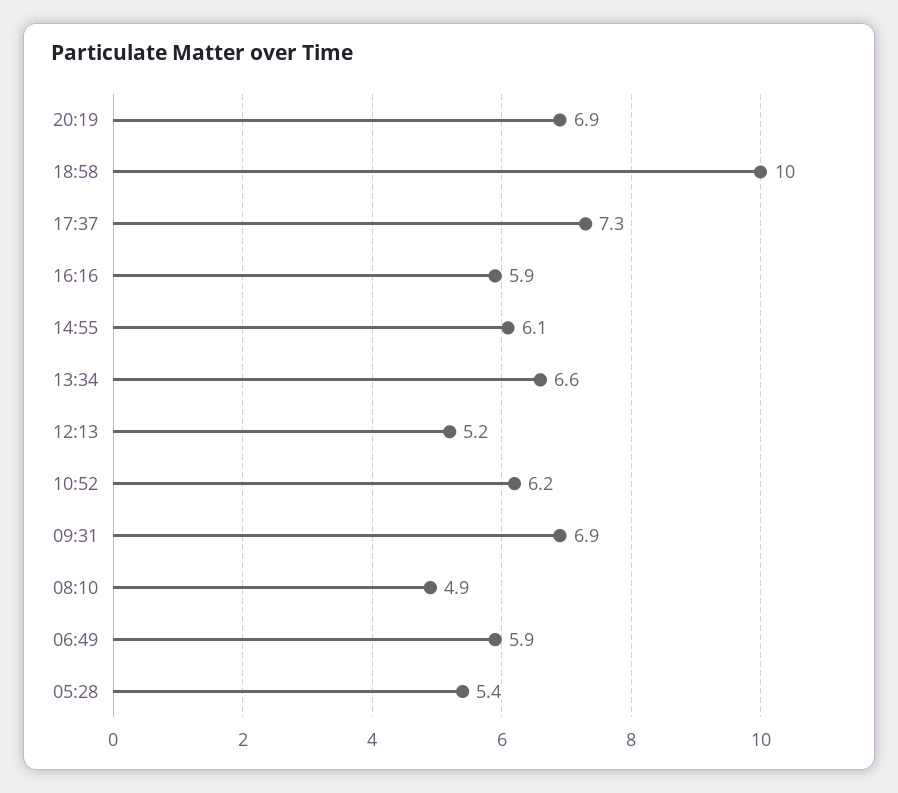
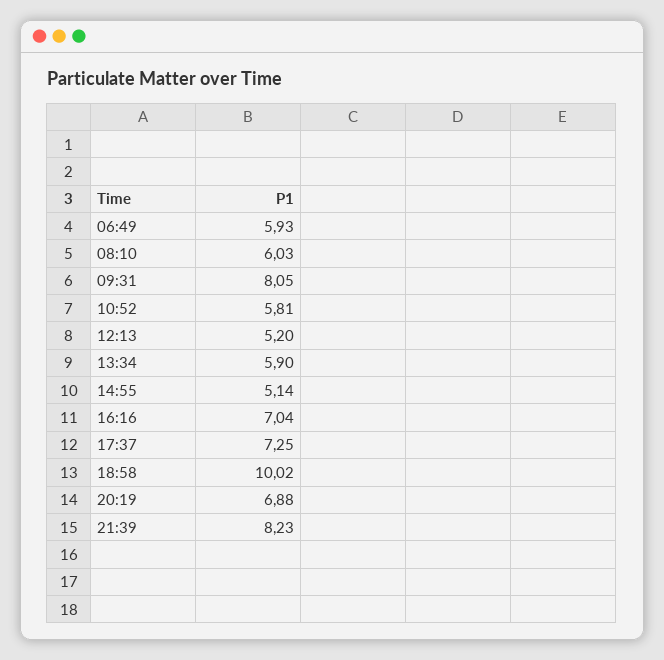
16:16: 5.9 -> 7.04
14:55: 6.1 -> 5.14
13:34: 6.6 -> 5.9
10:52: 6.2 -> 5.81
09:31: 6.9 -> 8.05
08:10: 4.9 -> 6.03
05:28: 5.4 -> none
21:39: none -> 8.23

